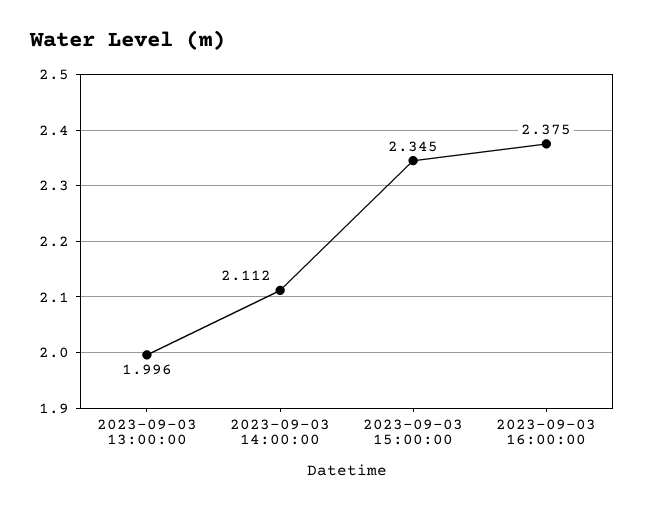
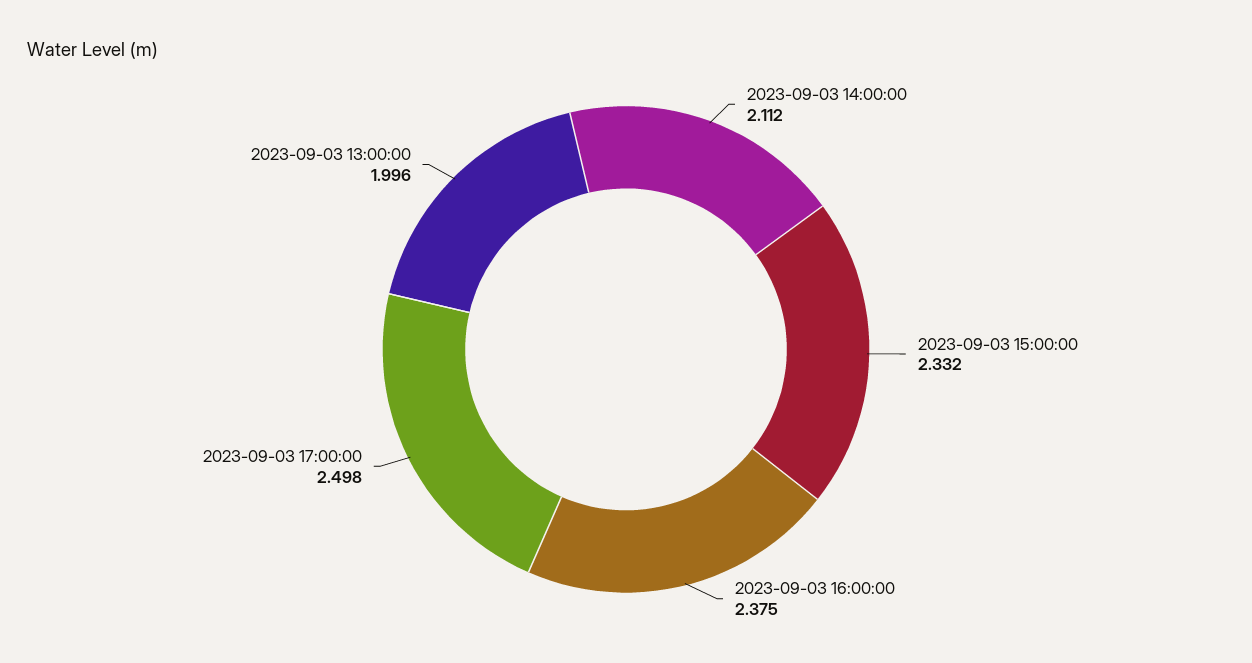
2023-09-03 15:00:00: 2.345 -> 2.332
2023-09-03 17:00:00: none -> 2.498

